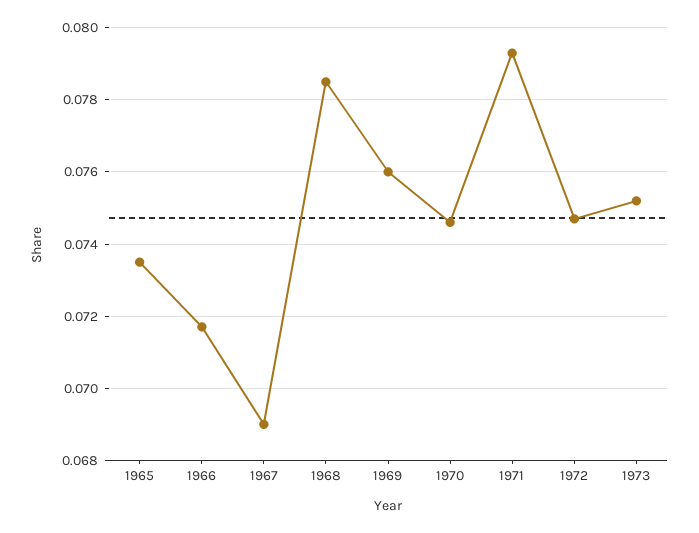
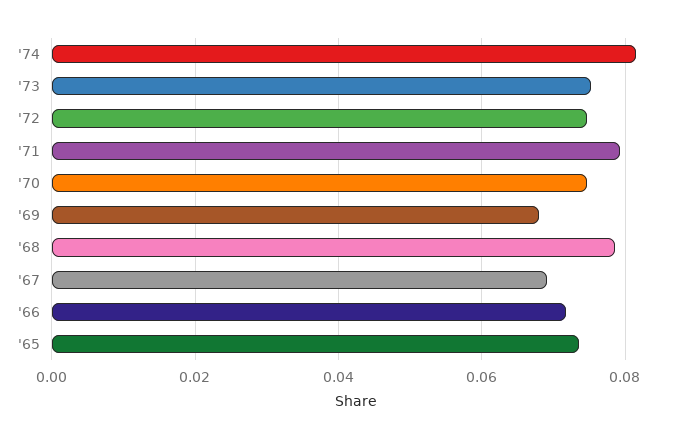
1969: 0.076 -> 0.068
'74: none -> 0.082

